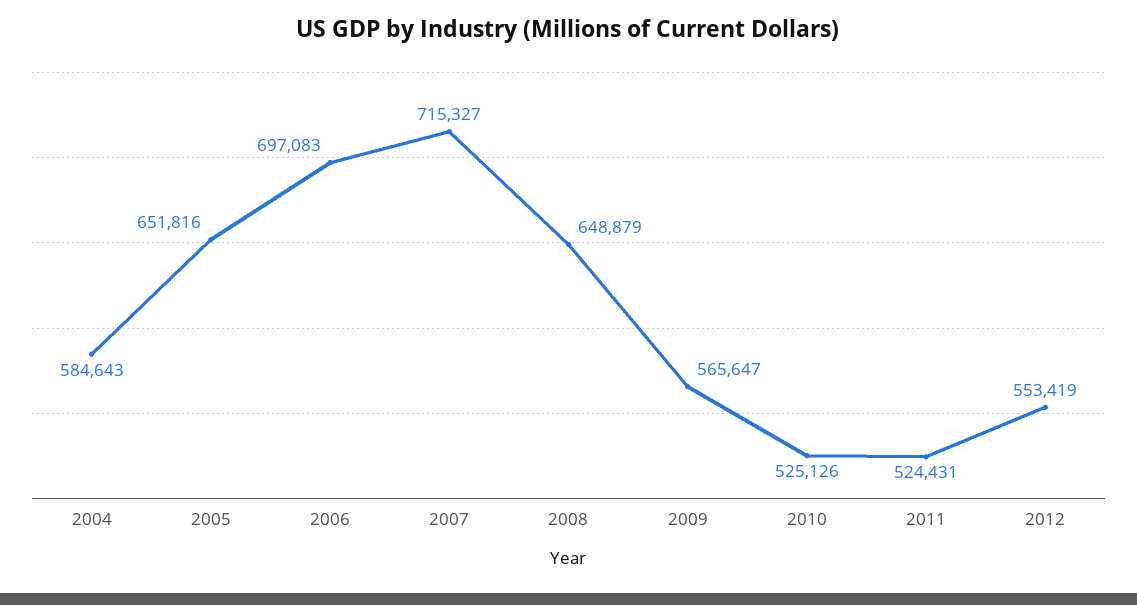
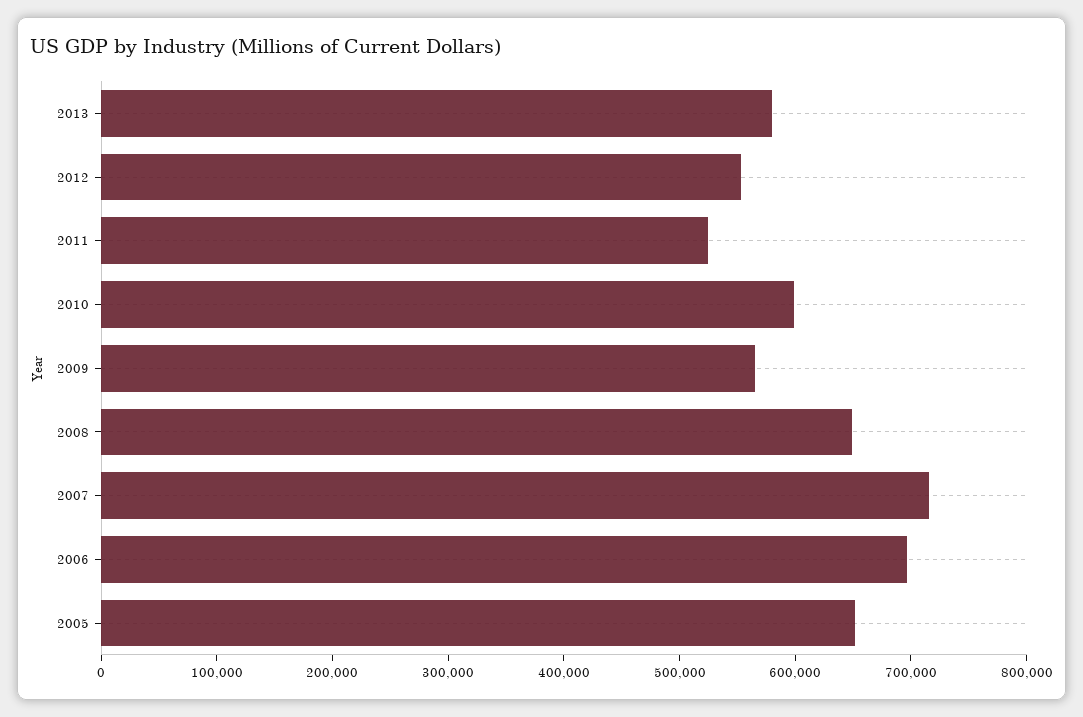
2004: 584643 -> none
2010: 525126 -> 600000
2013: none -> 580000

